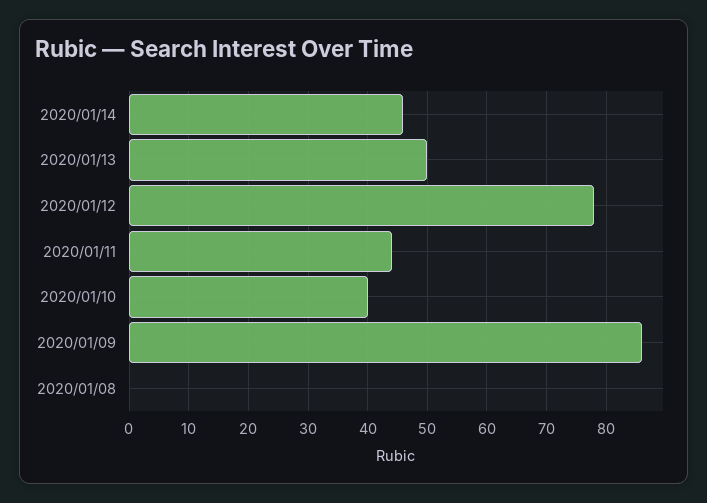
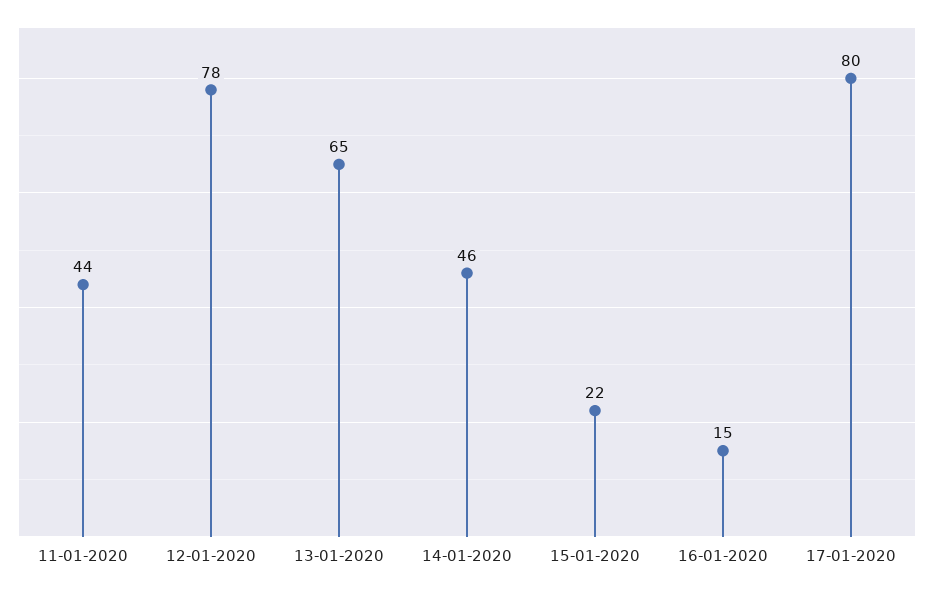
2020/01/13: 50 -> 65
2020/01/10: 40 -> none
2020/01/09: 85 -> none
2020/01/08: 0 -> none
15-01-2020: none -> 22
16-01-2020: none -> 15
17-01-2020: none -> 80

